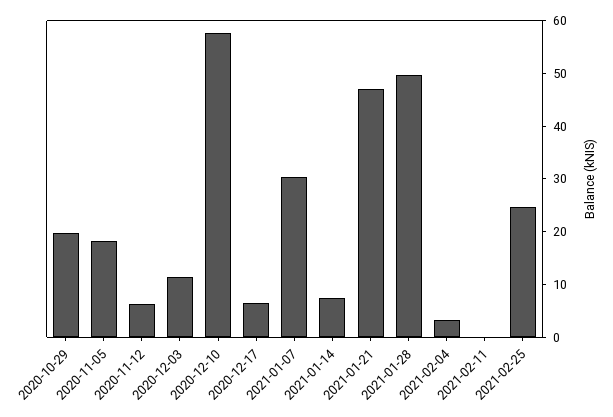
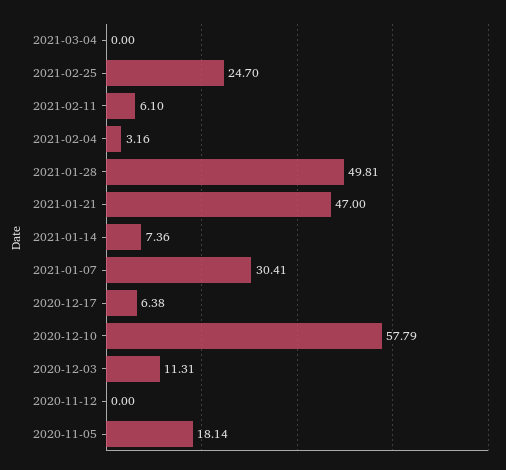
2020-10-29: 20 -> none
2020-11-12: 6 -> 0
2021-02-11: 0 -> 6.1
2021-03-04: none -> 0

